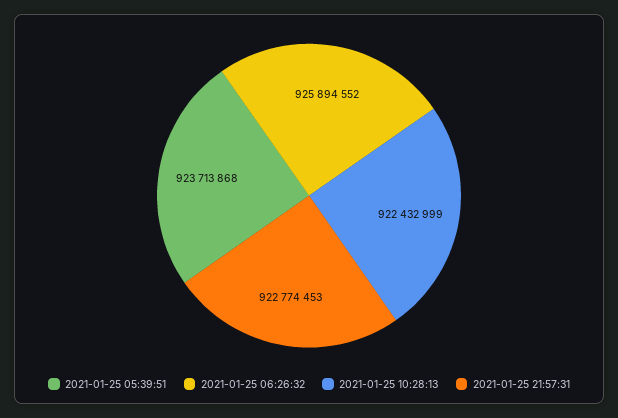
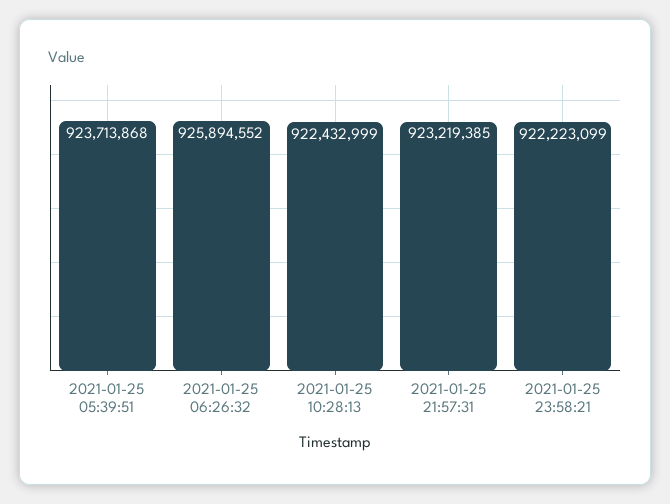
2021-01-25 21:57:31: 922774453 -> 923219385
2021-01-25 23:58:21: none -> 922223099

